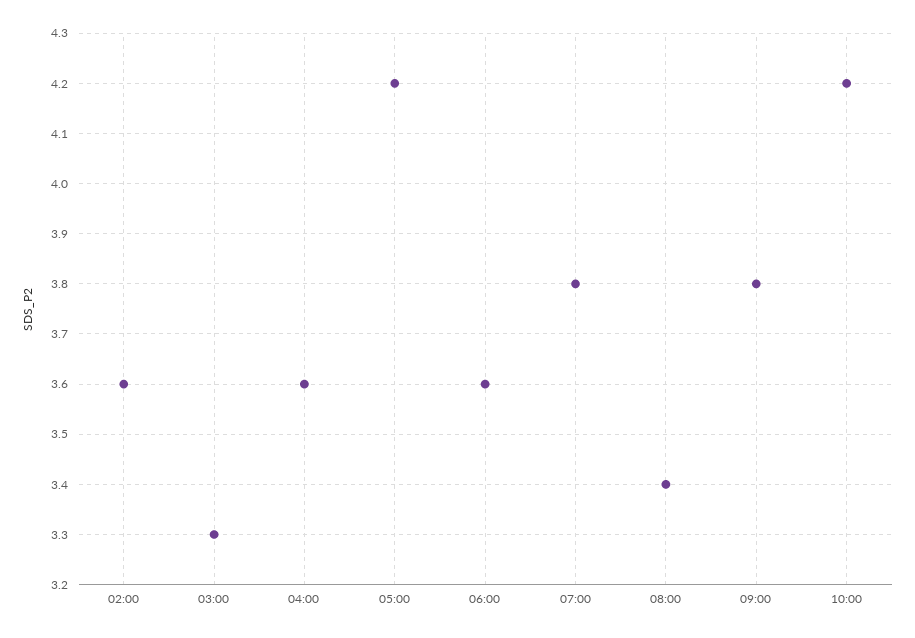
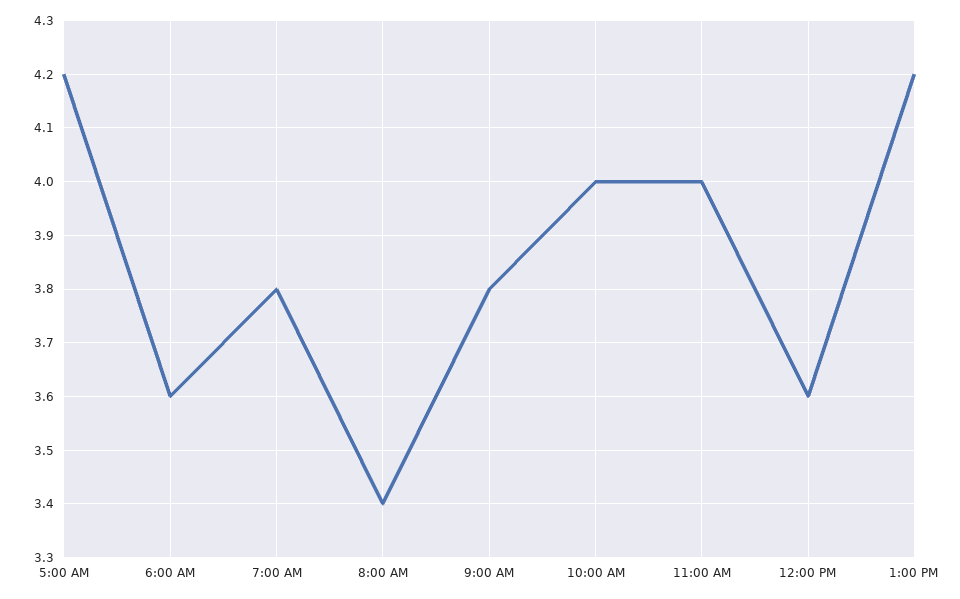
02:00: 3.6 -> none
03:00: 3.3 -> none
04:00: 3.6 -> none
10:00: 4.2 -> 4
11:00 AM: none -> 4
12:00 PM: none -> 3.6
1:00 PM: none -> 4.2

